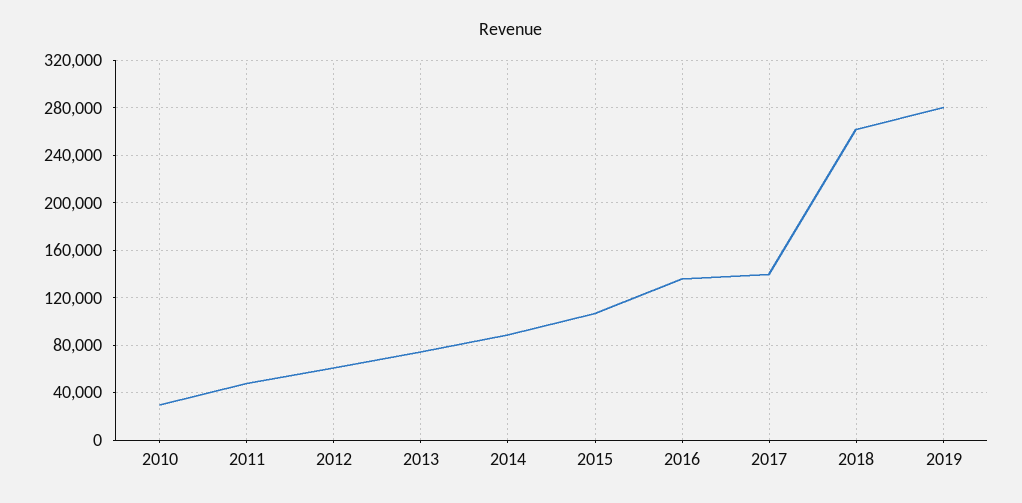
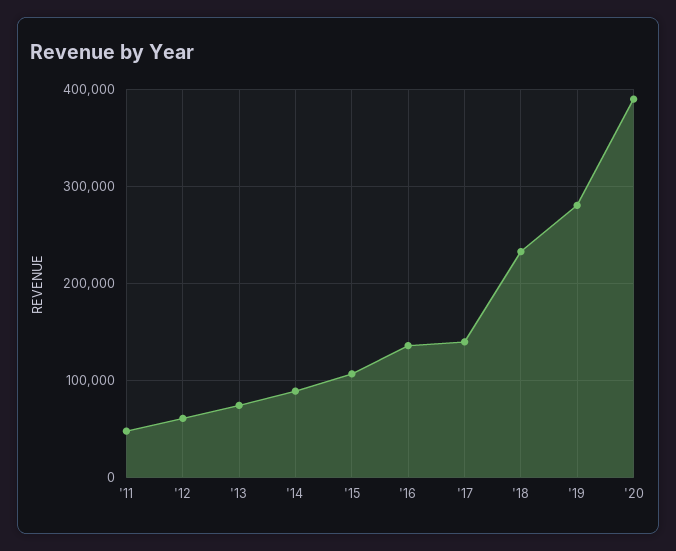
2010: 30000 -> none
2018: 260000 -> 230000
'20: none -> 390000

